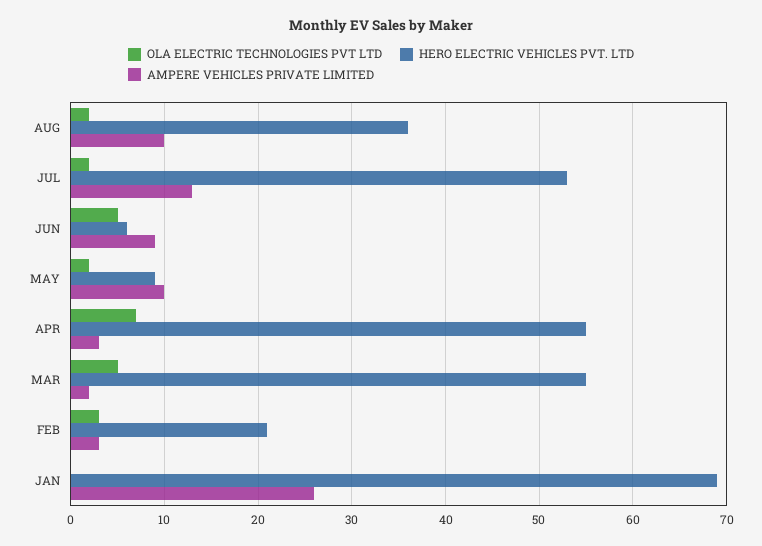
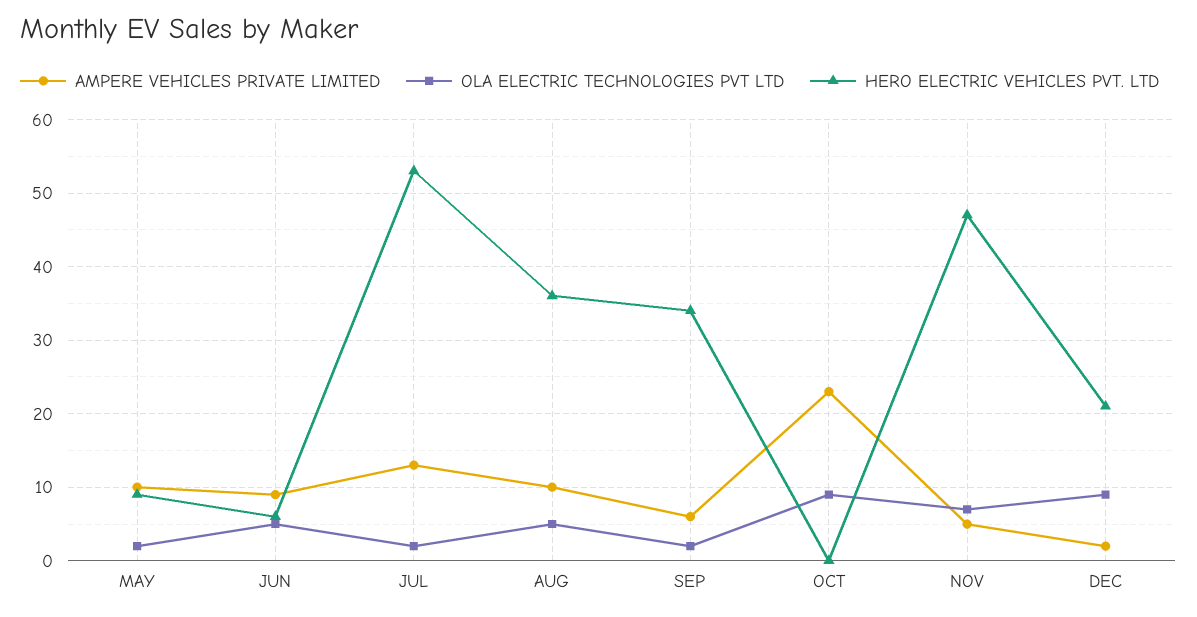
OLA ELECTRIC TECHNOLOGIES PVT LTD, AUG: 2 -> 5
OLA ELECTRIC TECHNOLOGIES PVT LTD, APR: 7 -> none
HERO ELECTRIC VEHICLES PVT. LTD, APR: 55 -> none
AMPERE VEHICLES PRIVATE LIMITED, APR: 3 -> none
OLA ELECTRIC TECHNOLOGIES PVT LTD, MAR: 5 -> none
HERO ELECTRIC VEHICLES PVT. LTD, MAR: 55 -> none
AMPERE VEHICLES PRIVATE LIMITED, MAR: 2 -> none
OLA ELECTRIC TECHNOLOGIES PVT LTD, FEB: 3 -> none
HERO ELECTRIC VEHICLES PVT. LTD, FEB: 21 -> none
AMPERE VEHICLES PRIVATE LIMITED, FEB: 3 -> none
OLA ELECTRIC TECHNOLOGIES PVT LTD, JAN: 0 -> none
HERO ELECTRIC VEHICLES PVT. LTD, JAN: 69 -> none
AMPERE VEHICLES PRIVATE LIMITED, JAN: 26 -> none
AMPERE VEHICLES PRIVATE LIMITED, SEP: none -> 6
OLA ELECTRIC TECHNOLOGIES PVT LTD, SEP: none -> 2
HERO ELECTRIC VEHICLES PVT. LTD, SEP: none -> 34
AMPERE VEHICLES PRIVATE LIMITED, OCT: none -> 23
OLA ELECTRIC TECHNOLOGIES PVT LTD, OCT: none -> 9
HERO ELECTRIC VEHICLES PVT. LTD, OCT: none -> 0
AMPERE VEHICLES PRIVATE LIMITED, NOV: none -> 5
OLA ELECTRIC TECHNOLOGIES PVT LTD, NOV: none -> 7
HERO ELECTRIC VEHICLES PVT. LTD, NOV: none -> 47
AMPERE VEHICLES PRIVATE LIMITED, DEC: none -> 2
OLA ELECTRIC TECHNOLOGIES PVT LTD, DEC: none -> 9
HERO ELECTRIC VEHICLES PVT. LTD, DEC: none -> 21

